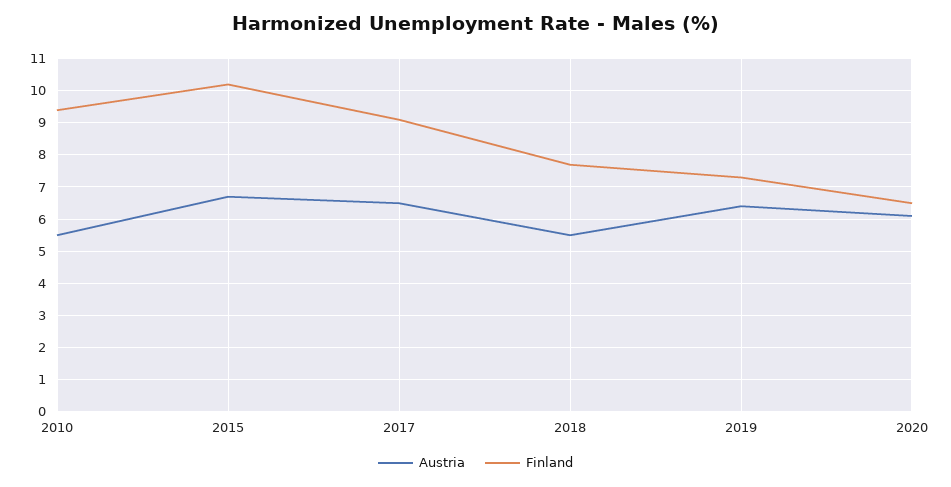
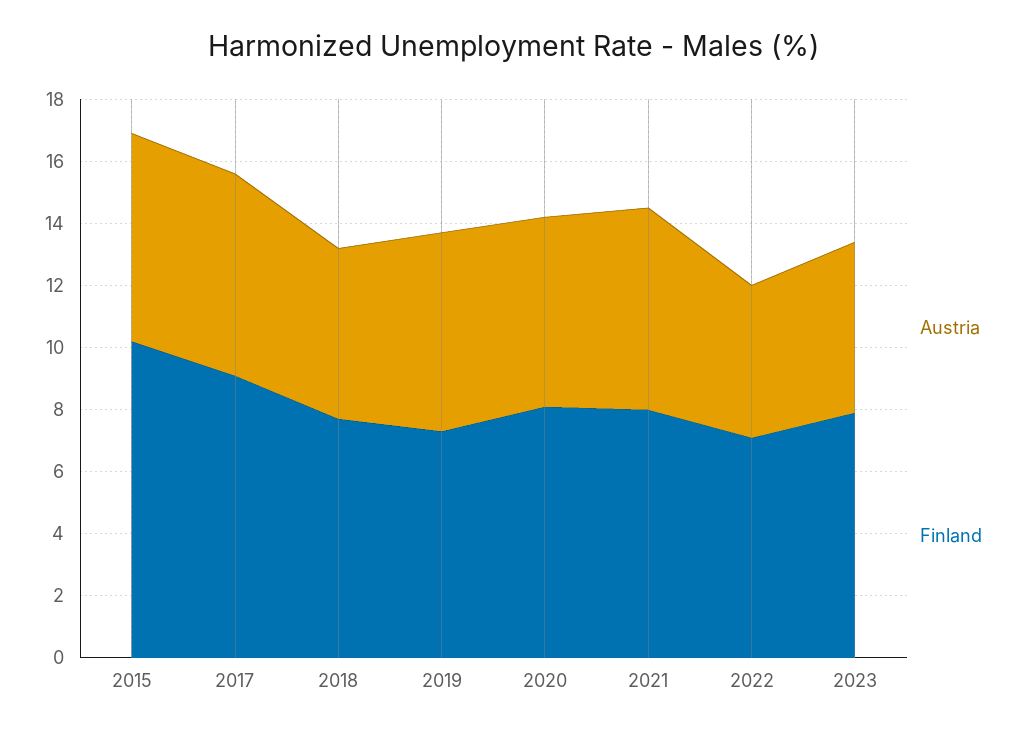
Austria, 2010: 5.5 -> none
Finland, 2010: 9.5 -> none
Finland, 2020: 6.5 -> 8
Austria, 2021: none -> 6.5
Finland, 2021: none -> 8
Austria, 2022: none -> 5
Finland, 2022: none -> 7
Austria, 2023: none -> 5.5
Finland, 2023: none -> 8

